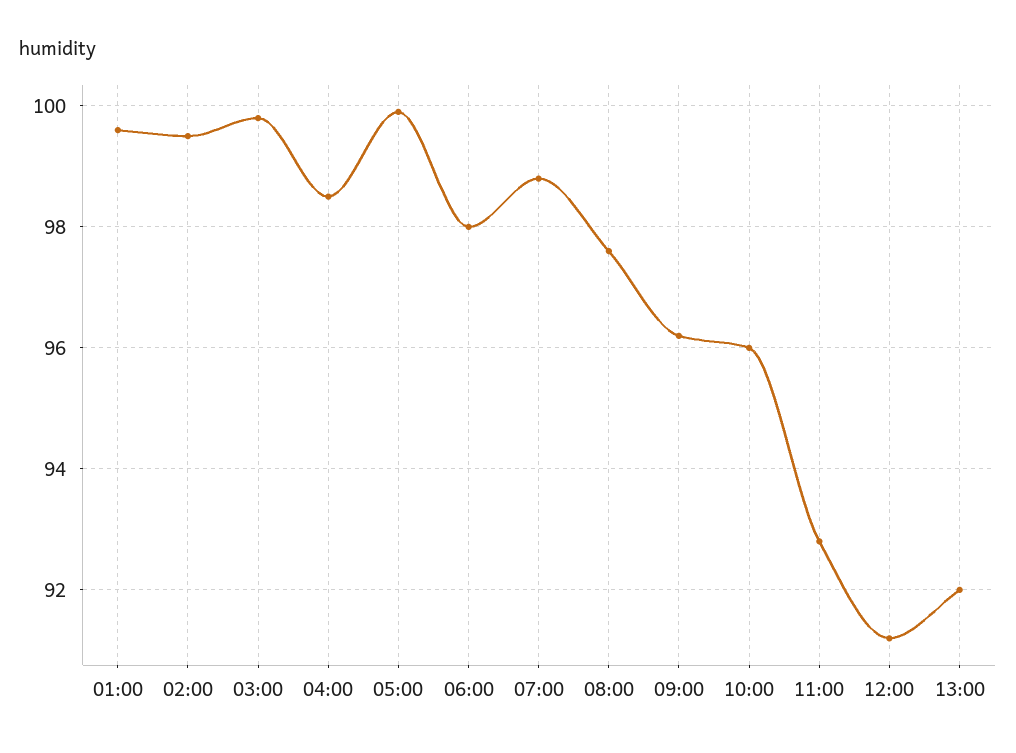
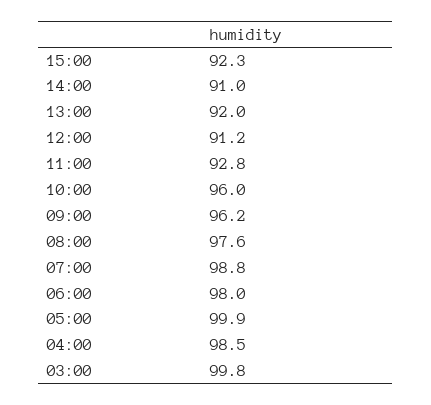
01:00: 99.5 -> none
02:00: 99.5 -> none
15:00: none -> 92.3
14:00: none -> 91

